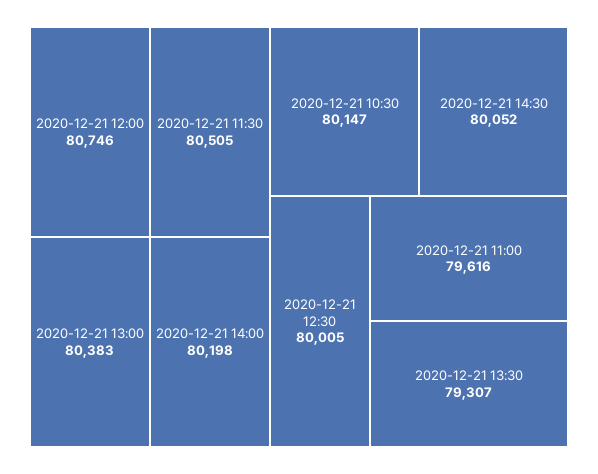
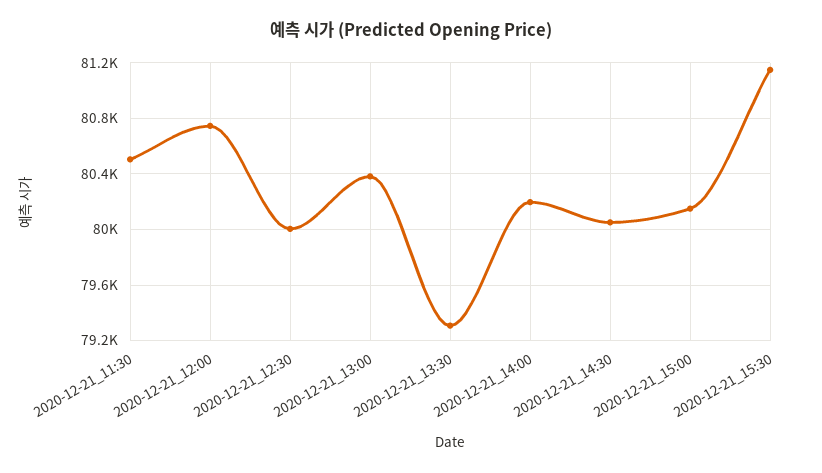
2020-12-21 10:30: 80147 -> none
2020-12-21 11:00: 79616 -> none
2020-12-21_15:00: none -> 80150
2020-12-21_15:30: none -> 81150

